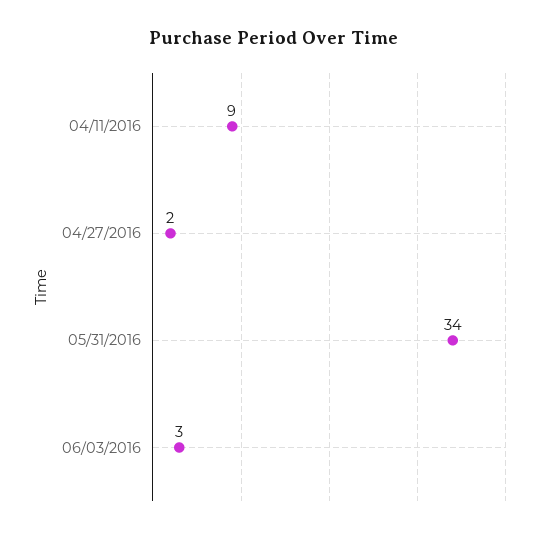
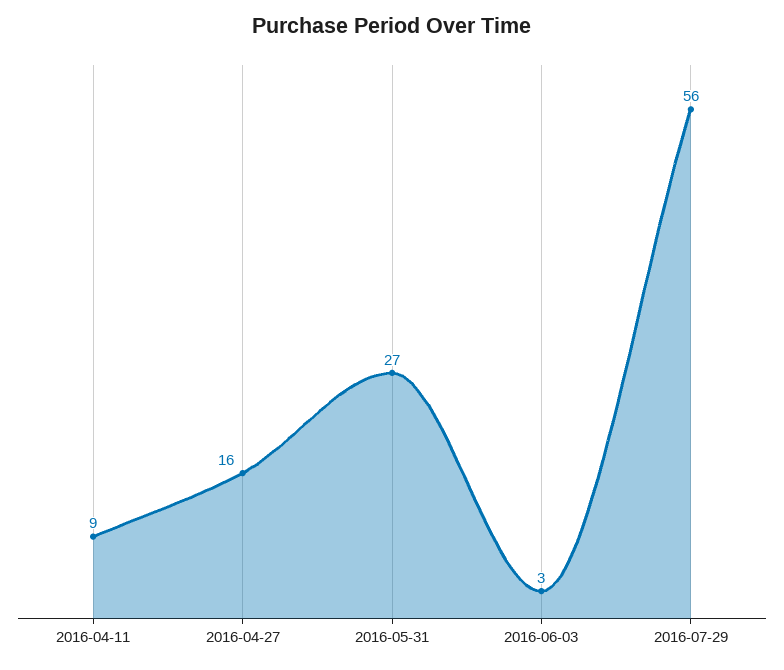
04/27/2016: 2 -> 16
05/31/2016: 34 -> 27
2016-07-29: none -> 56

